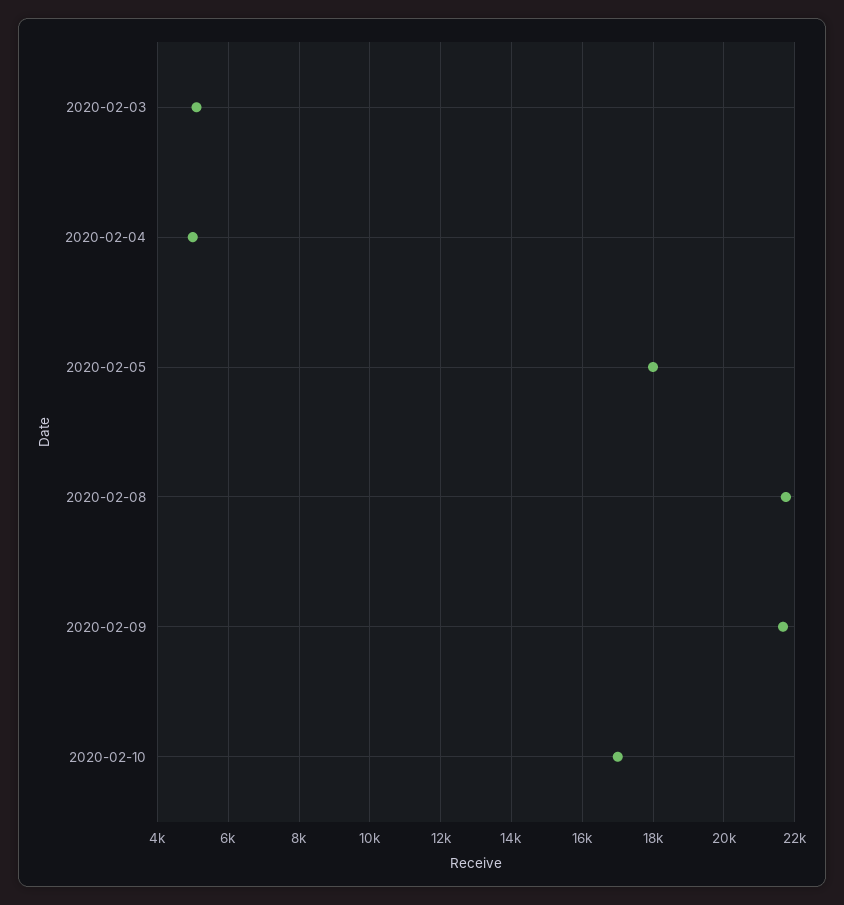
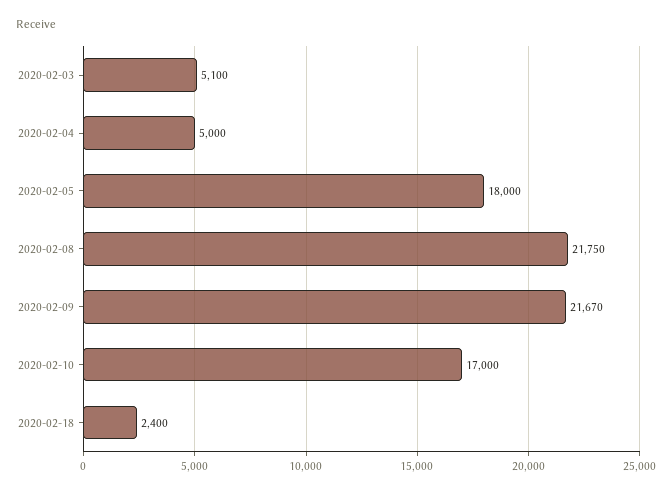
2020-02-18: none -> 2400

